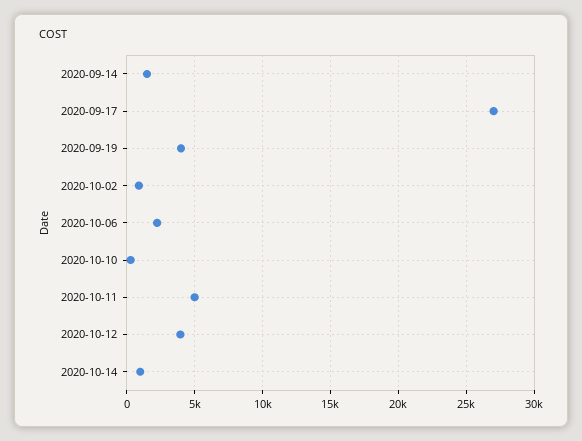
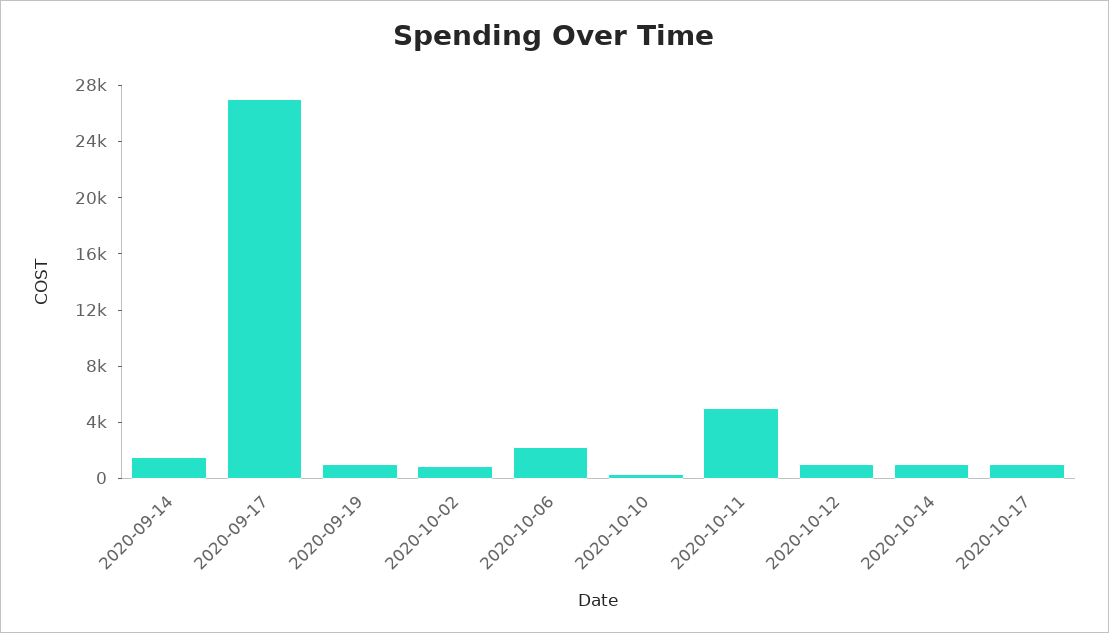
2020-09-19: 4000 -> 1000
2020-10-12: 4000 -> 1000
2020-10-17: none -> 1000

